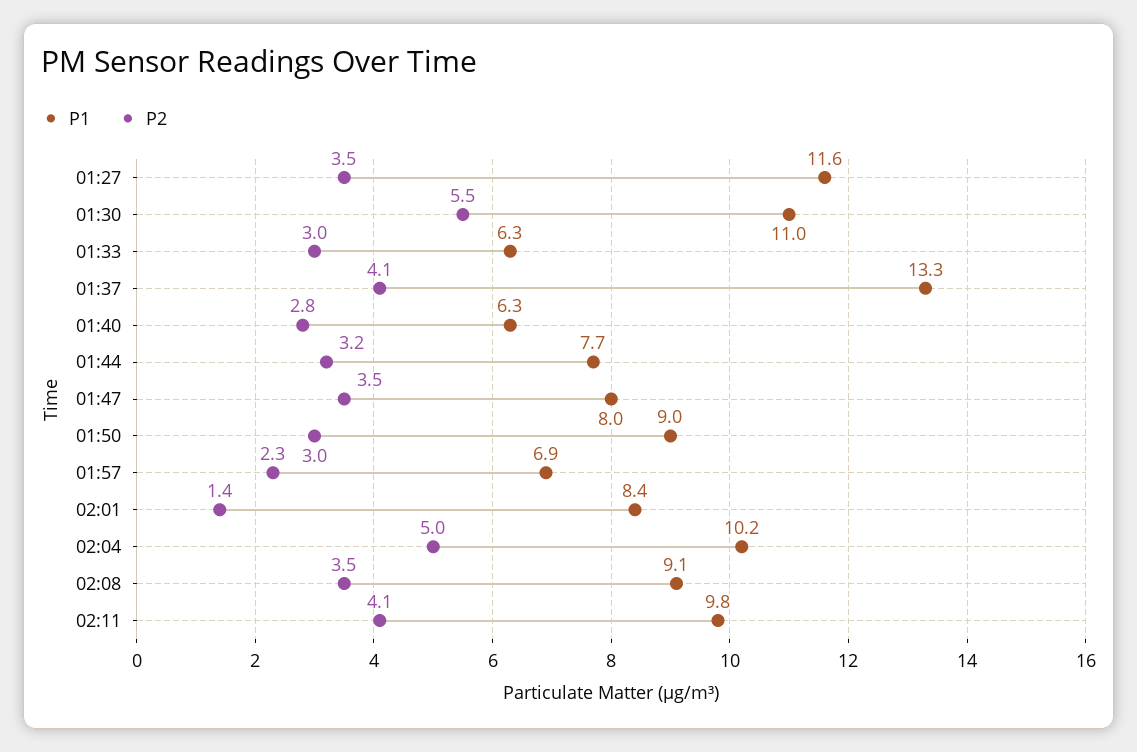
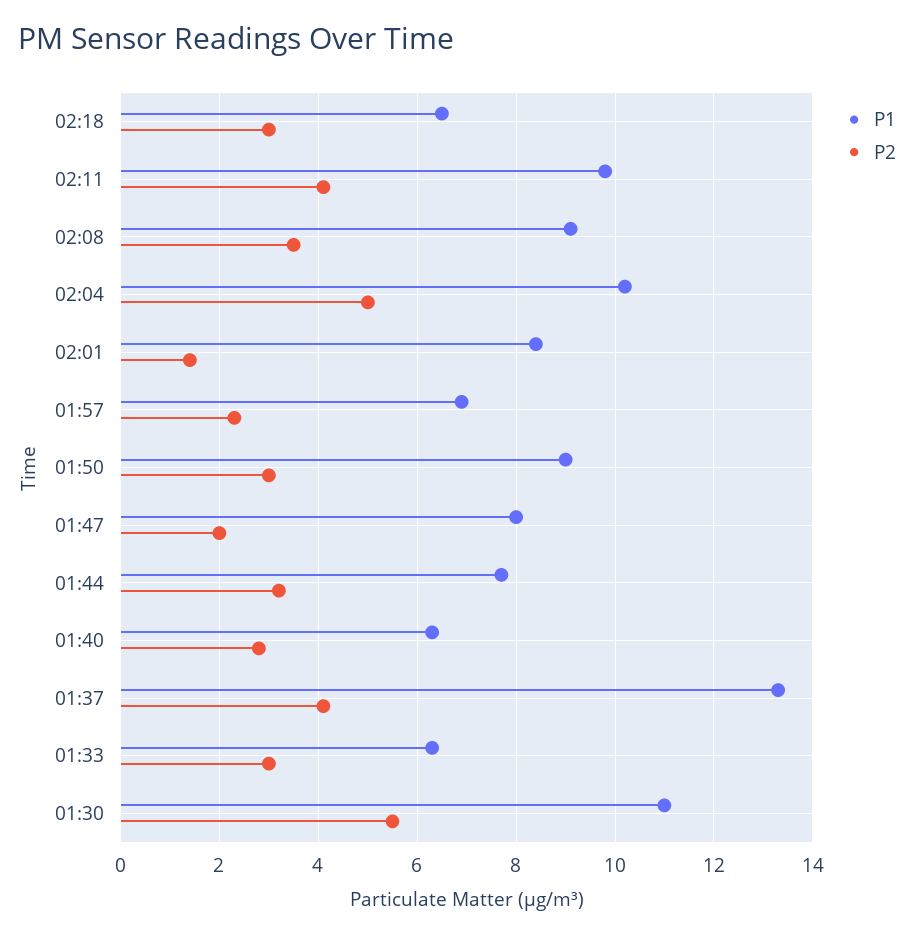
P1, 01:27: 11.6 -> none
P2, 01:27: 3.5 -> none
P2, 01:47: 3.5 -> 2
P1, 02:18: none -> 6.5
P2, 02:18: none -> 3

